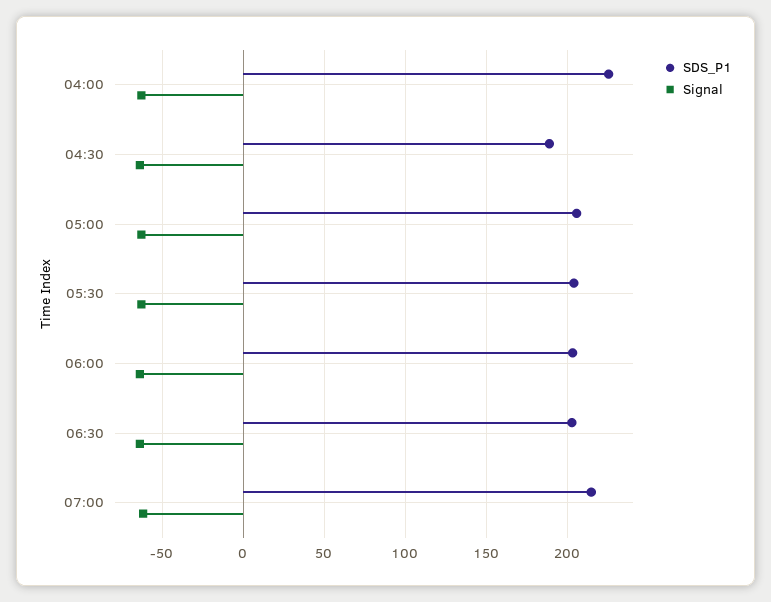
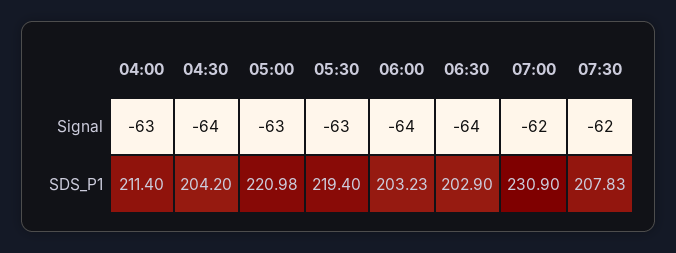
SDS_P1, 04:00: 225 -> 211.4
SDS_P1, 04:30: 190 -> 204.2
SDS_P1, 05:00: 205 -> 220.98
SDS_P1, 05:30: 205 -> 219.4
SDS_P1, 07:00: 215 -> 230.9
Signal, 07:30: none -> -62
SDS_P1, 07:30: none -> 207.83

